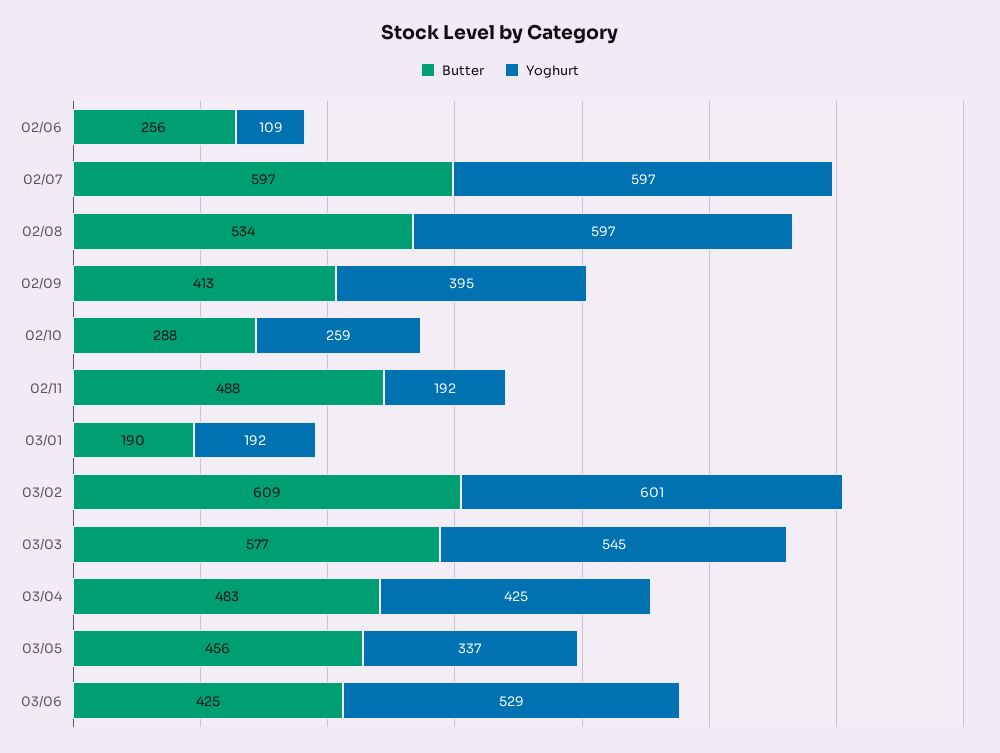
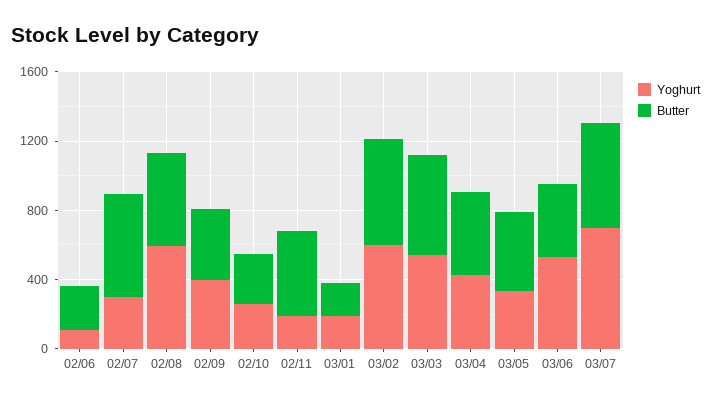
Yoghurt, 02/07: 597 -> 300
Yoghurt, 03/07: none -> 700
Butter, 03/07: none -> 600

